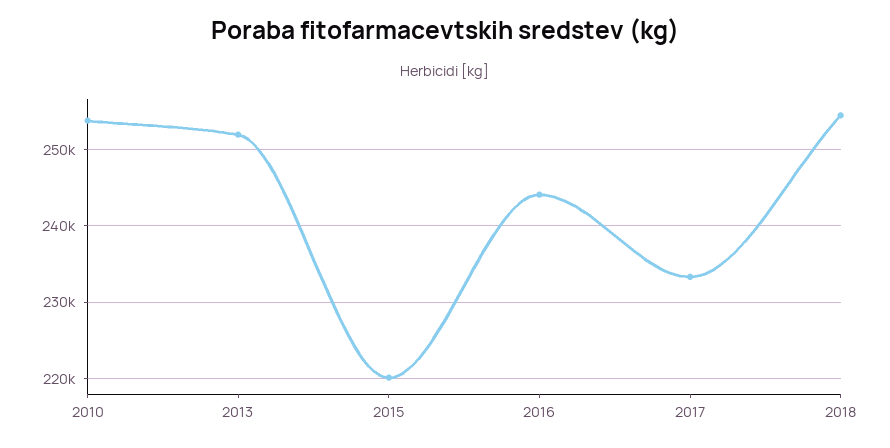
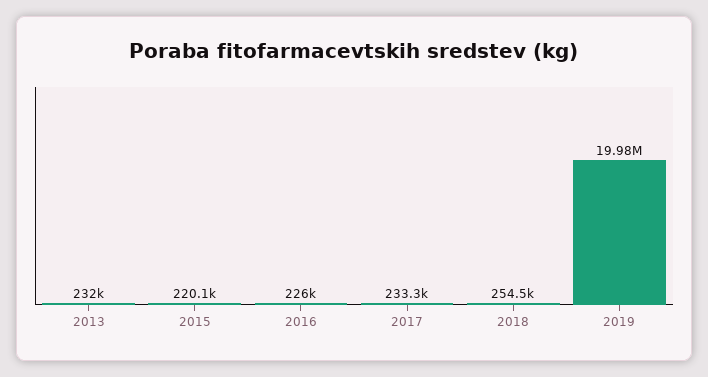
2010: 254000 -> none
2013: 252000 -> 232000
2016: 244000 -> 226000
2019: none -> 19980000

